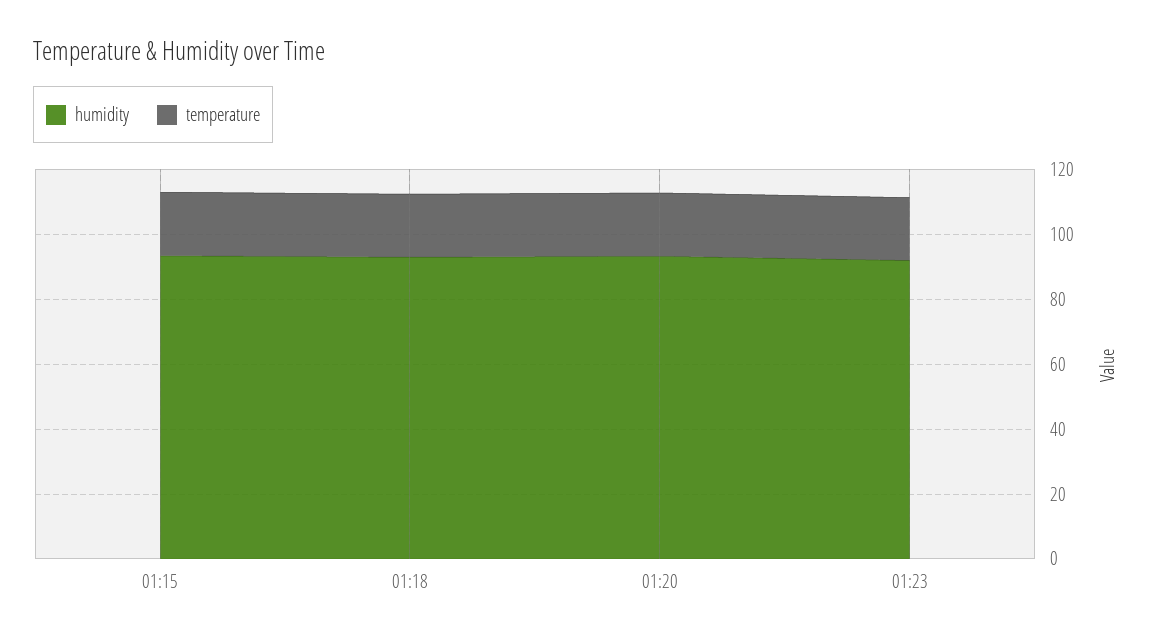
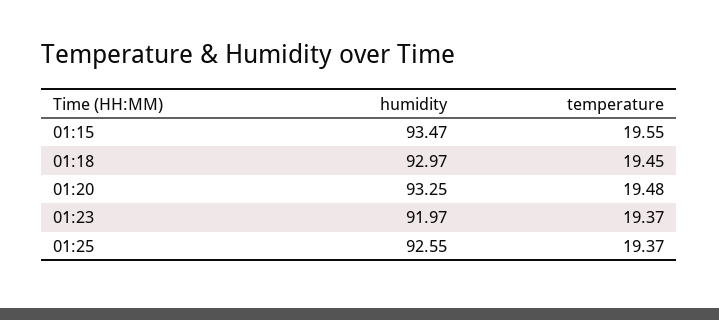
humidity, 01:25: none -> 92.55
temperature, 01:25: none -> 19.37

